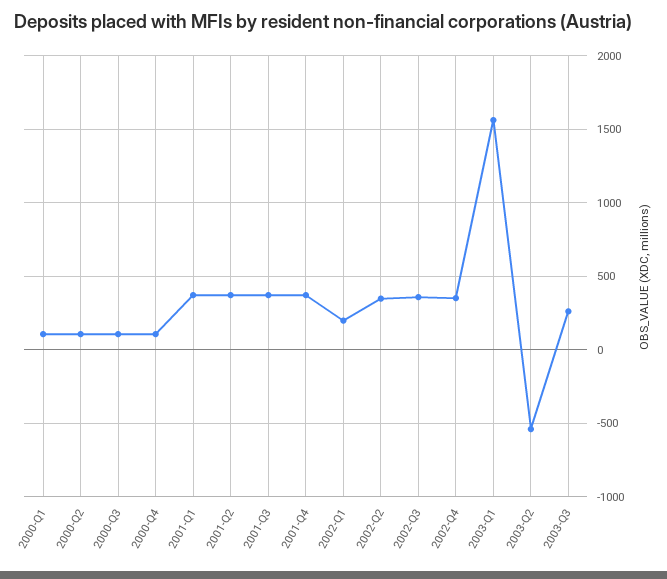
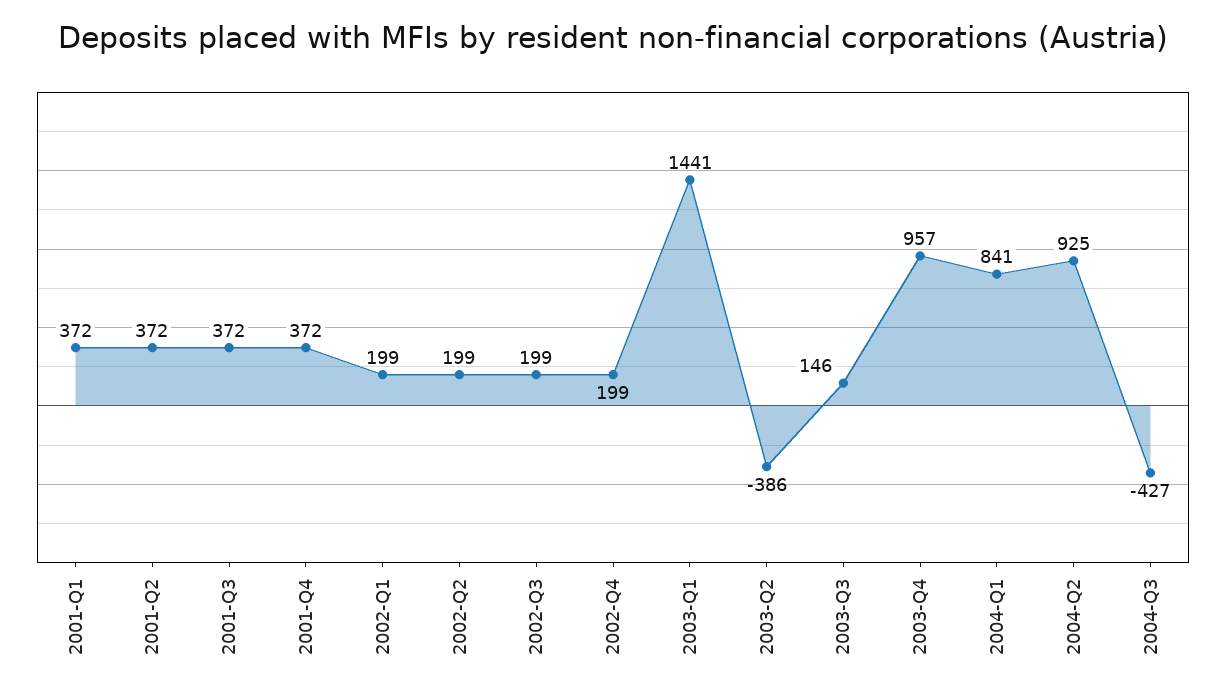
2000-Q1: 100 -> none
2000-Q2: 100 -> none
2000-Q3: 100 -> none
2000-Q4: 100 -> none
2002-Q2: 350 -> 199
2002-Q3: 350 -> 199
2002-Q4: 350 -> 199
2003-Q1: 1550 -> 1441
2003-Q2: -550 -> -386
2003-Q3: 250 -> 146
2003-Q4: none -> 957
2004-Q1: none -> 841
2004-Q2: none -> 925
2004-Q3: none -> -427

